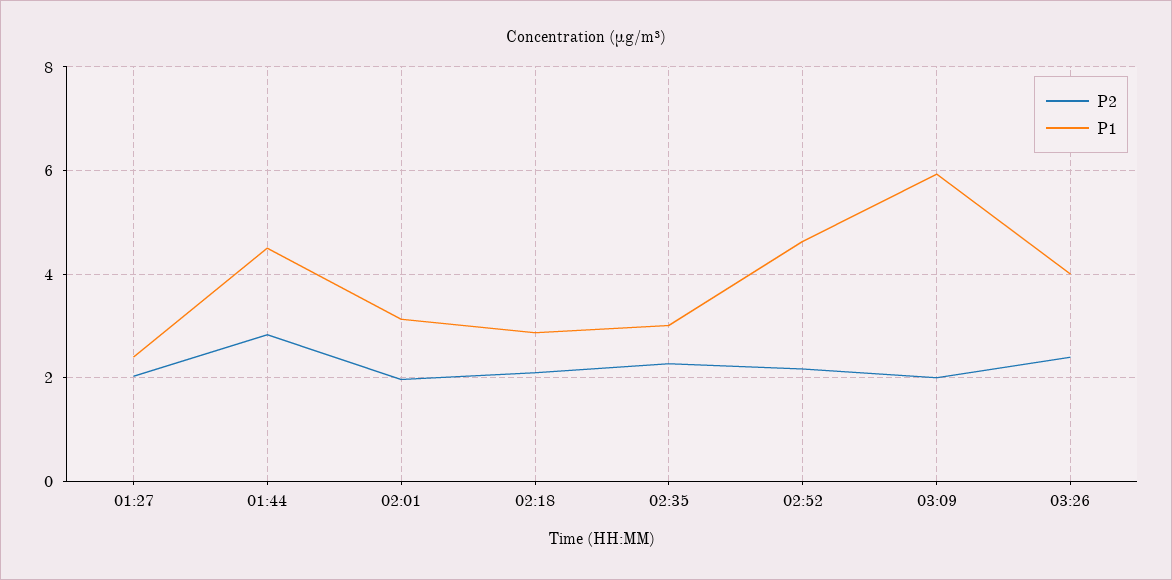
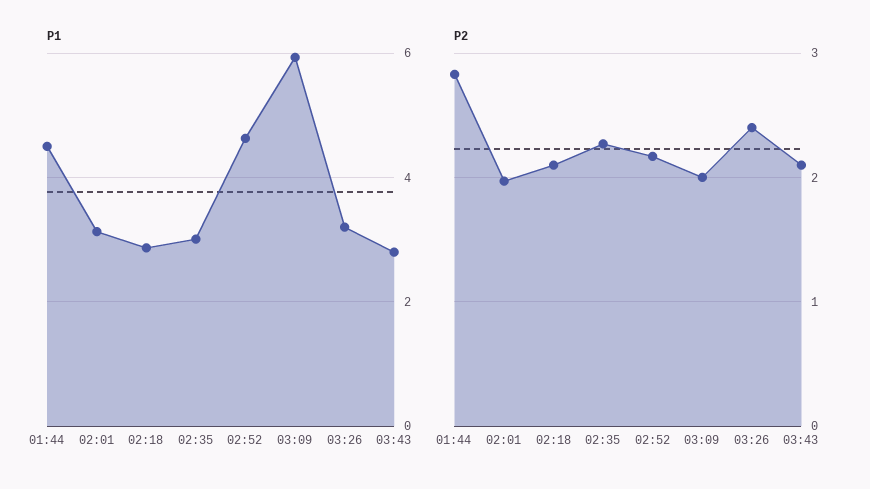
P2, 01:27: 2 -> none
P1, 01:27: 2.4 -> none
P1, 03:26: 4 -> 3.2
P1, 03:43: none -> 2.8
P2, 03:43: none -> 2.1

